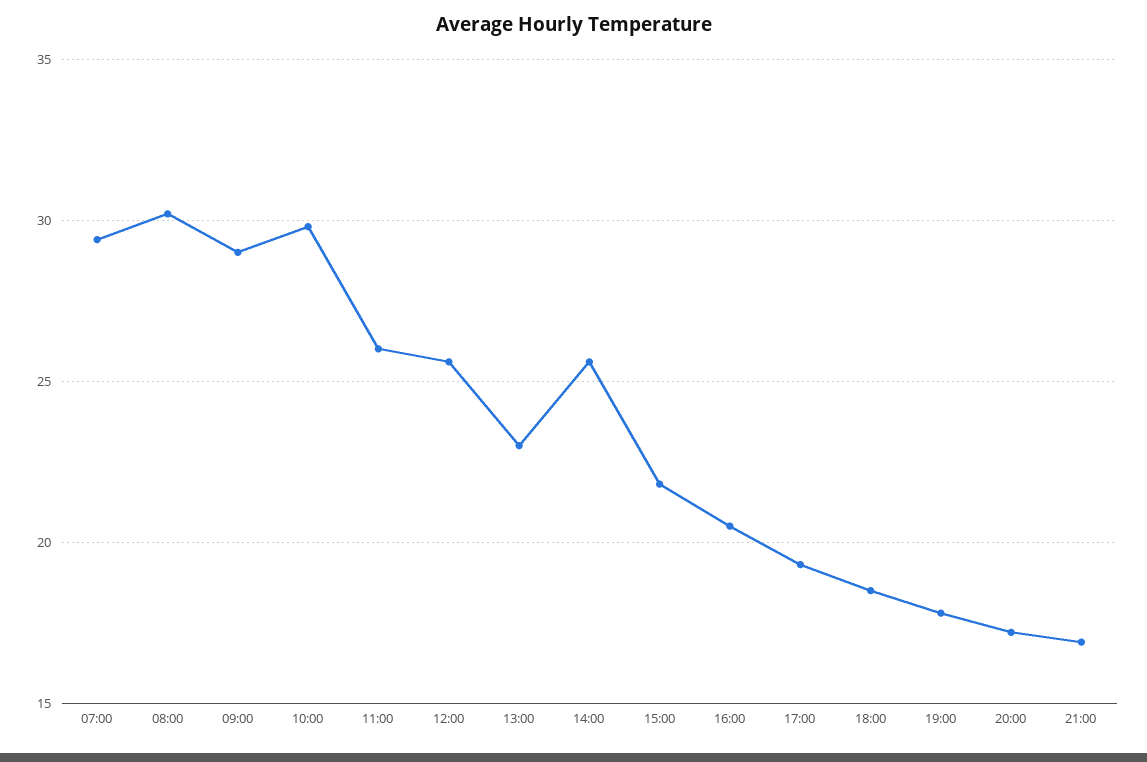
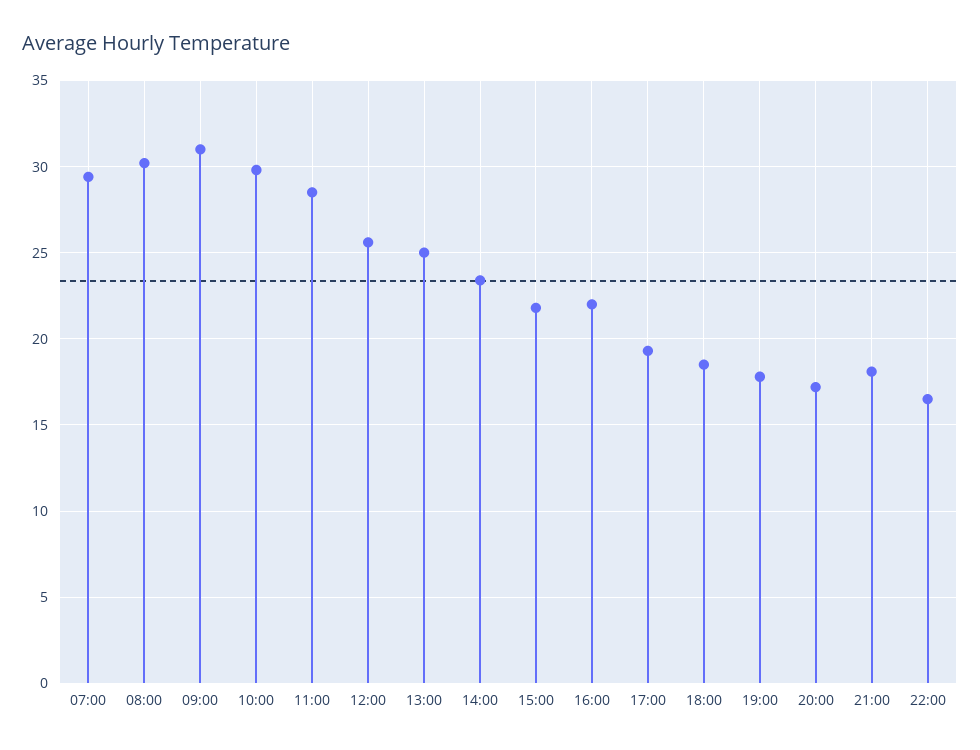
09:00: 29 -> 31
11:00: 26 -> 28.5
13:00: 23 -> 25
14:00: 25.5 -> 23.5
16:00: 20.5 -> 22
21:00: 17 -> 18
22:00: none -> 16.5

